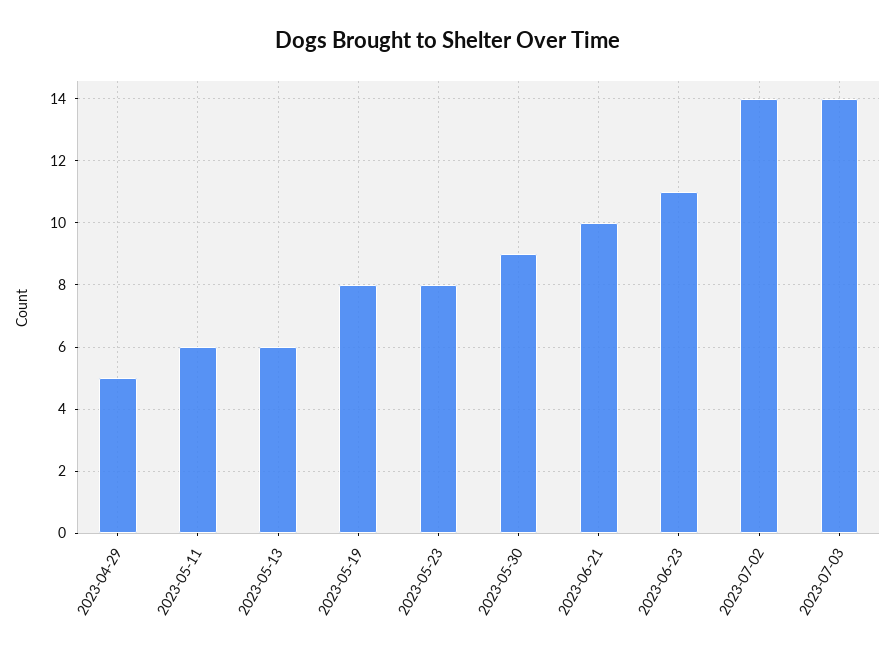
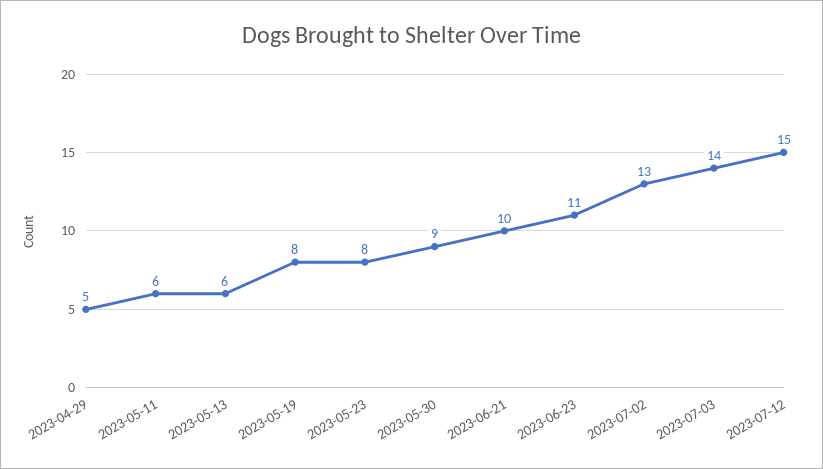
2023-07-02: 14 -> 13
2023-07-12: none -> 15

